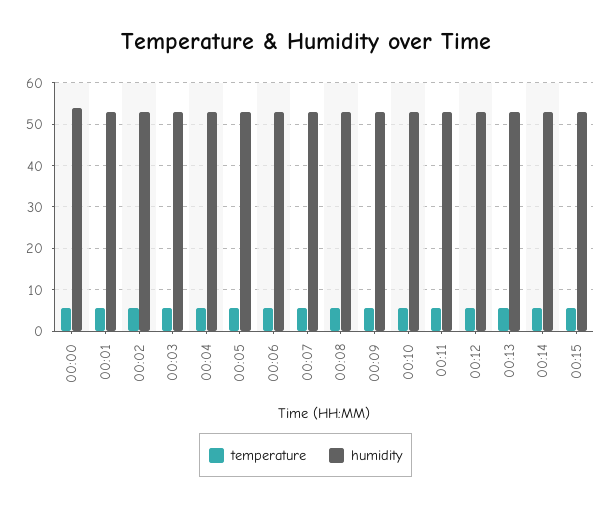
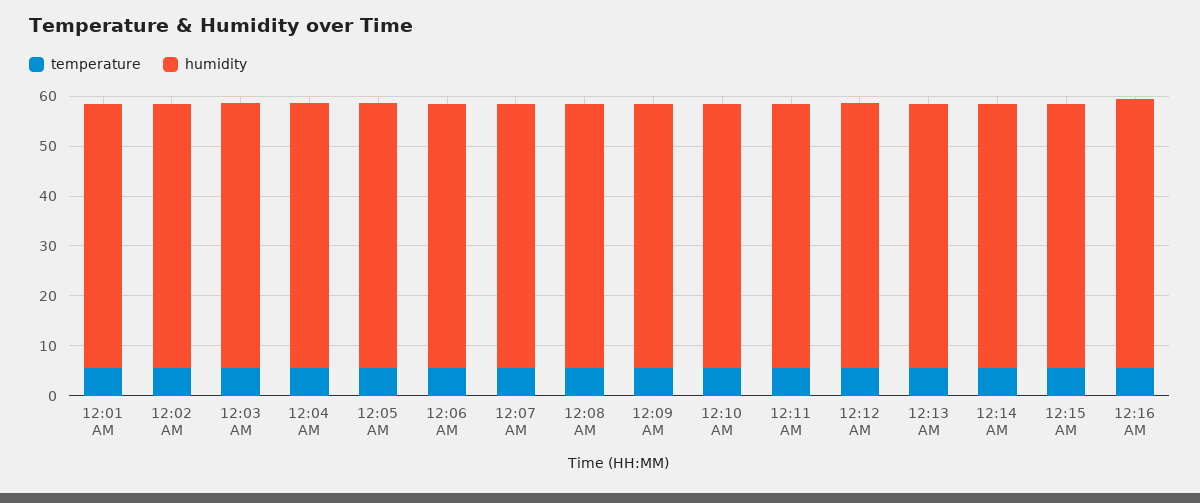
temperature, 00:00: 6 -> none
humidity, 00:00: 54 -> none
temperature, 12:16 AM: none -> 6
humidity, 12:16 AM: none -> 54

